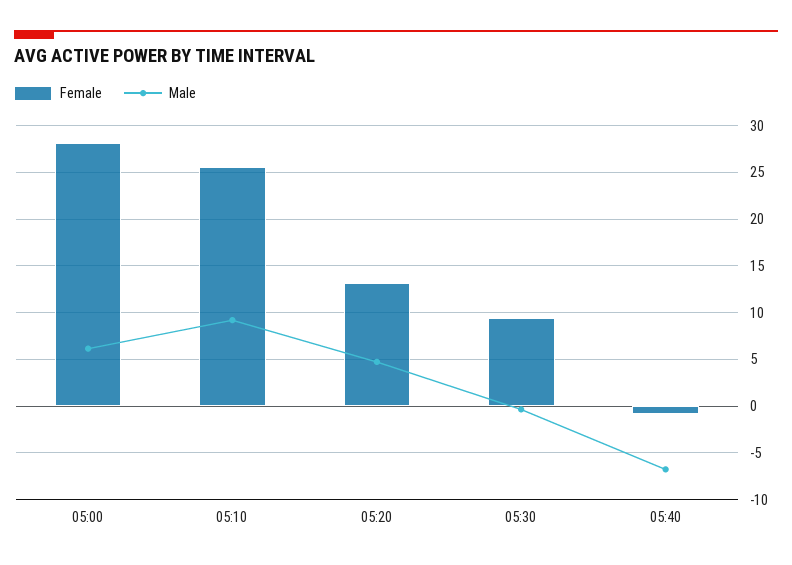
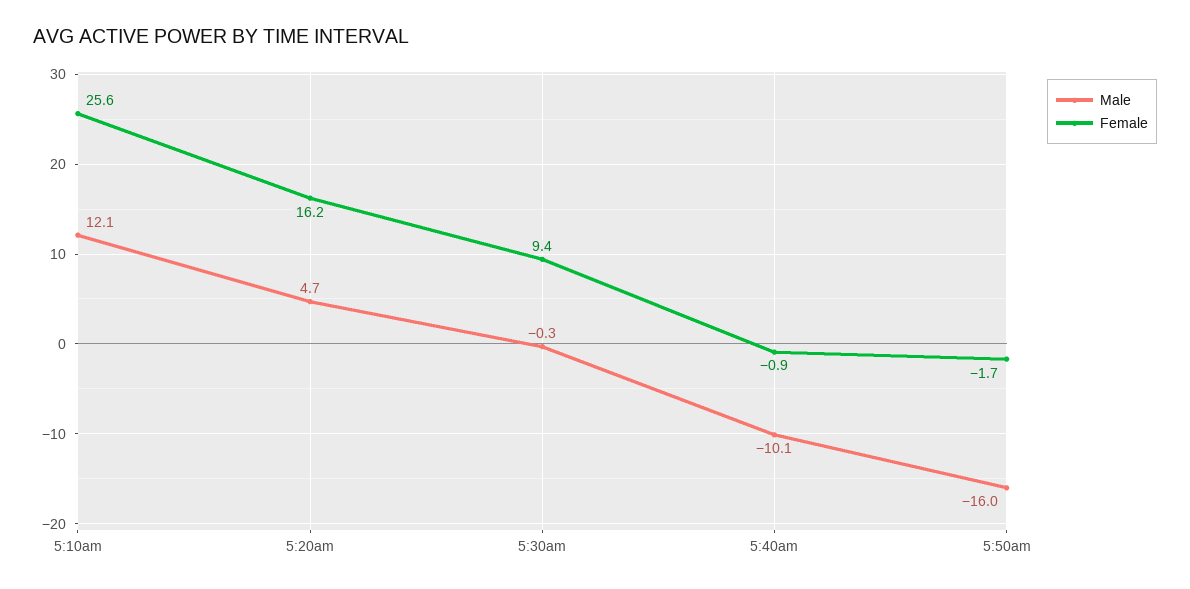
Female, 05:00: 28 -> none
Male, 05:00: 6 -> none
Male, 05:10: 9 -> 12.1
Female, 05:20: 13 -> 16.2
Male, 05:40: -7 -> -10.1
Male, 5:50am: none -> -16
Female, 5:50am: none -> -1.7

